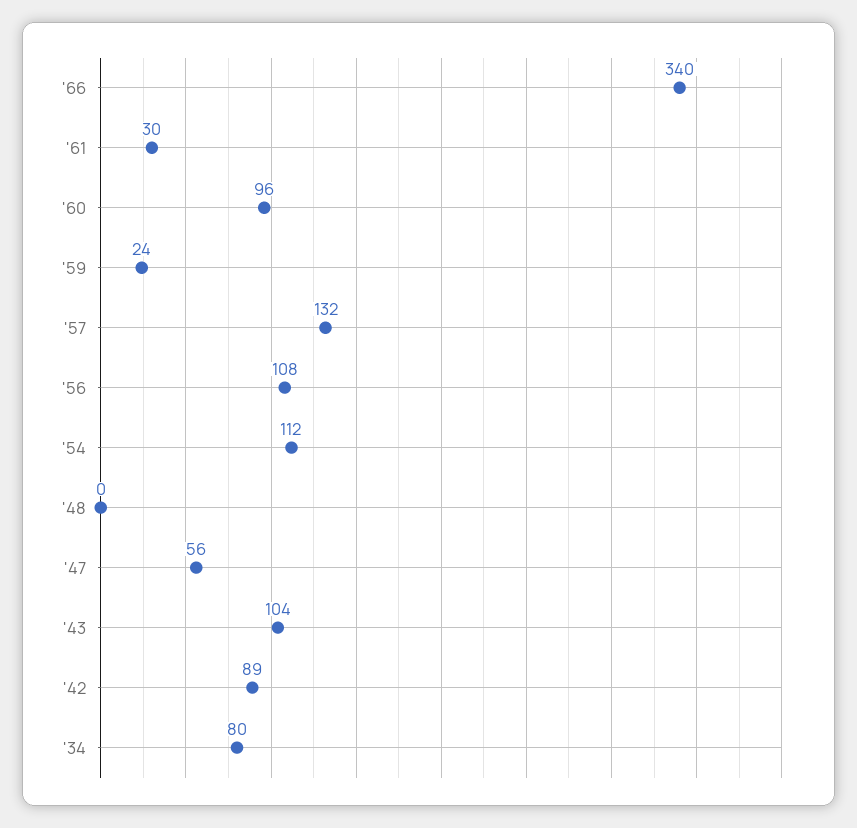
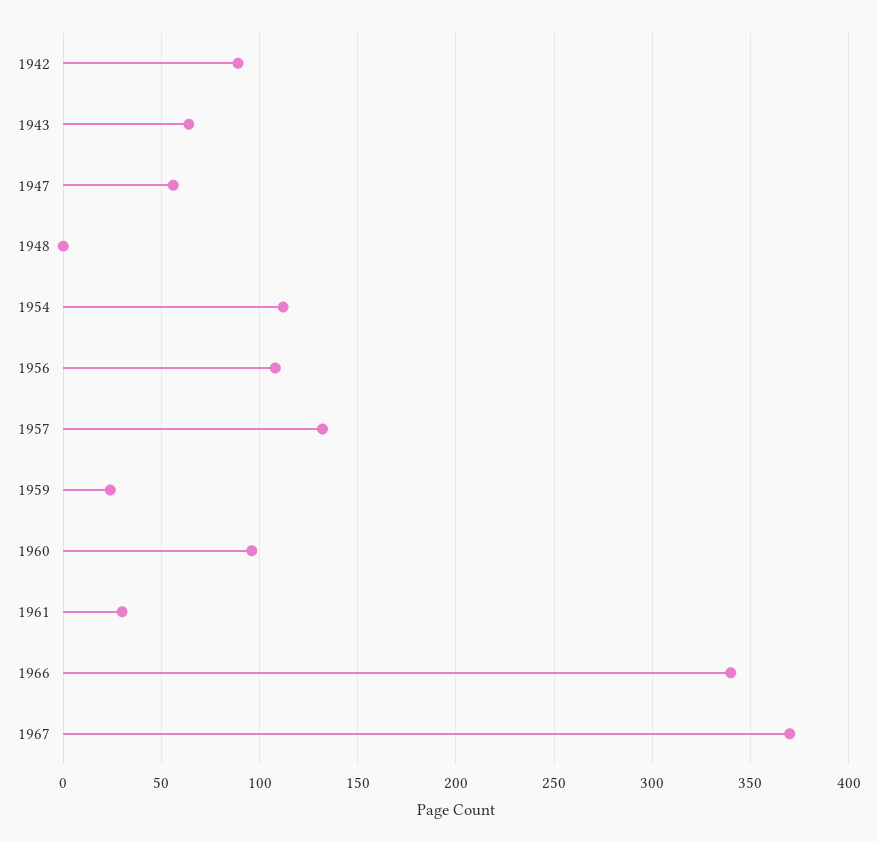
'43: 104 -> 65
'34: 80 -> none
1967: none -> 370

